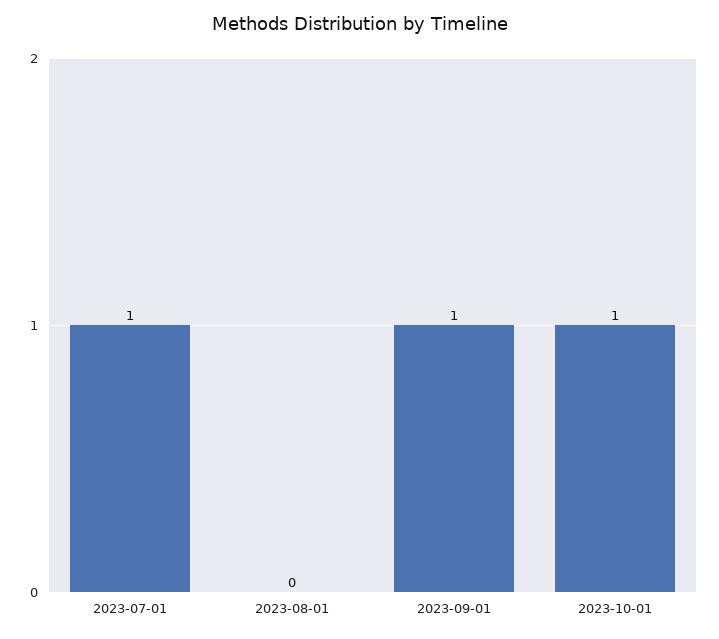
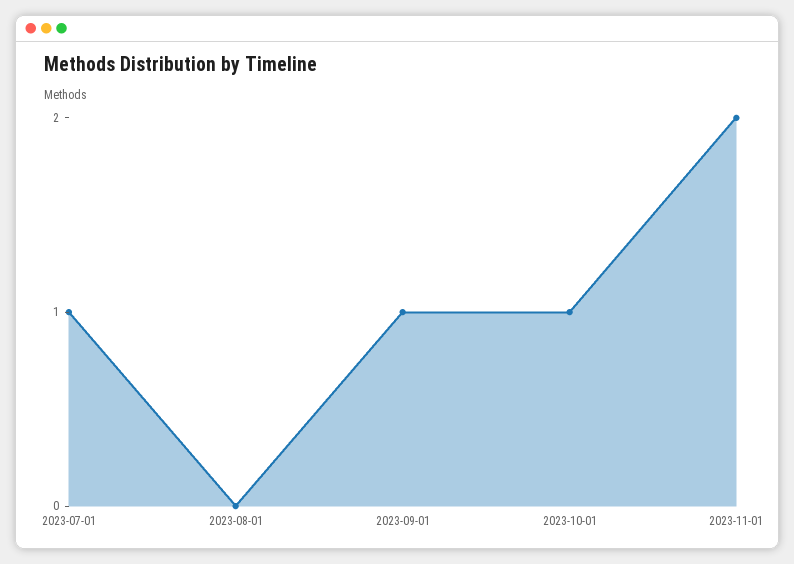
2023-11-01: none -> 2

